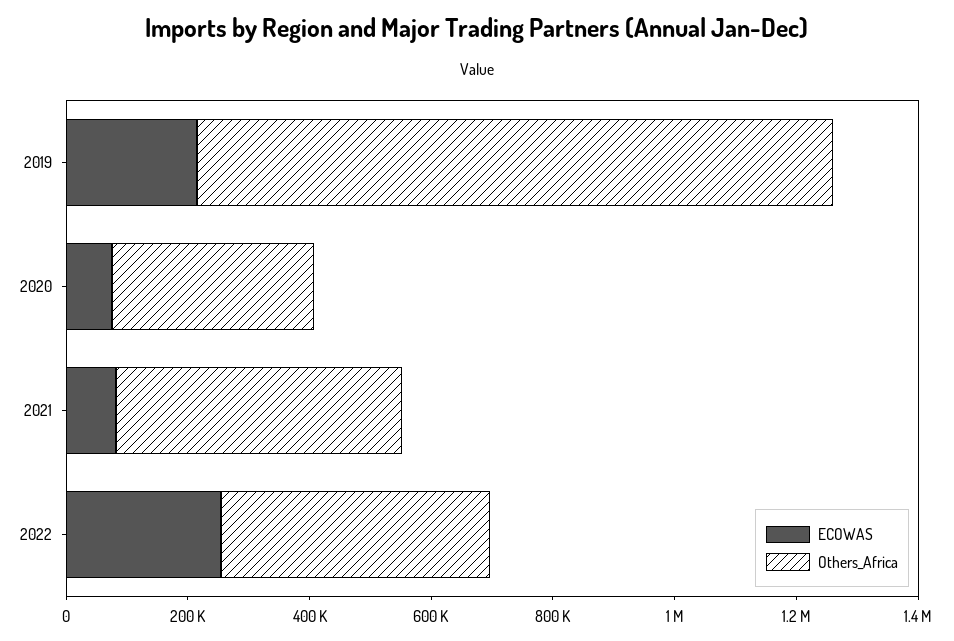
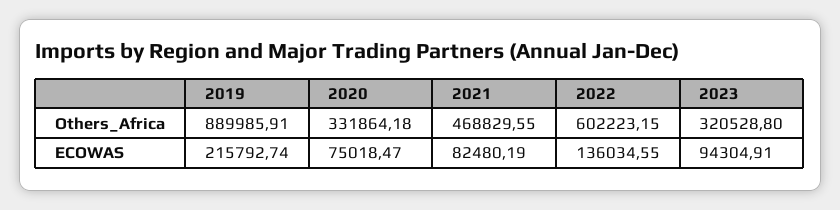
Others_Africa, 2019: 1050000 -> 889985.91
ECOWAS, 2022: 250000 -> 136034.55
Others_Africa, 2022: 450000 -> 602223.15
Others_Africa, 2023: none -> 320528.8
ECOWAS, 2023: none -> 94304.91

